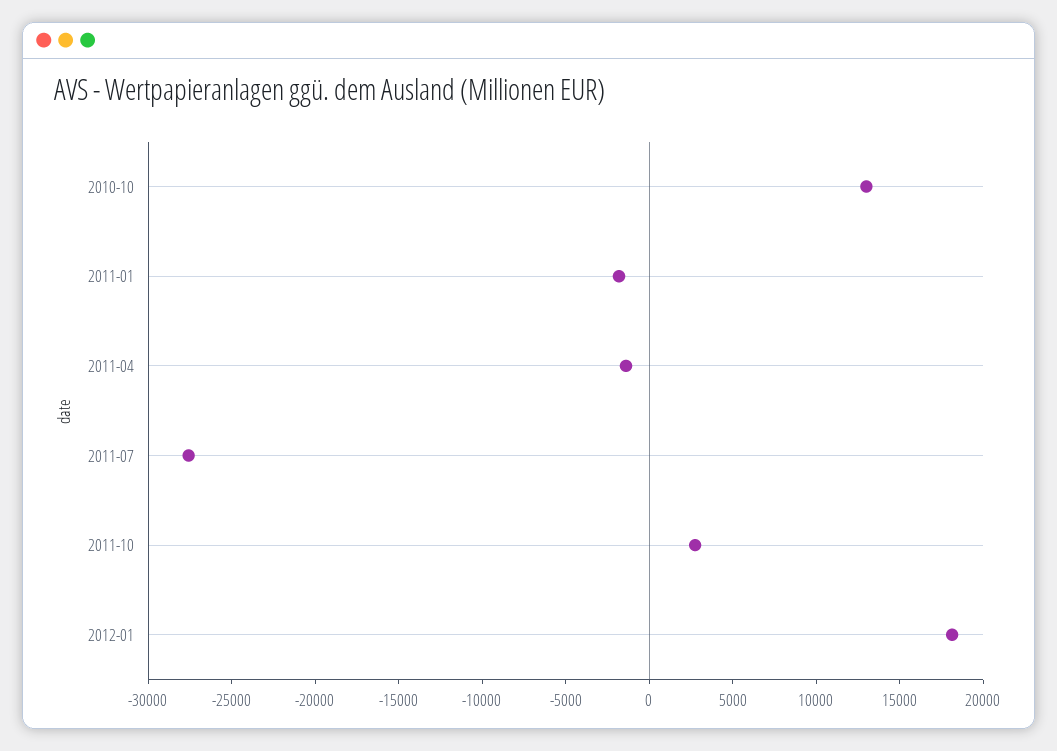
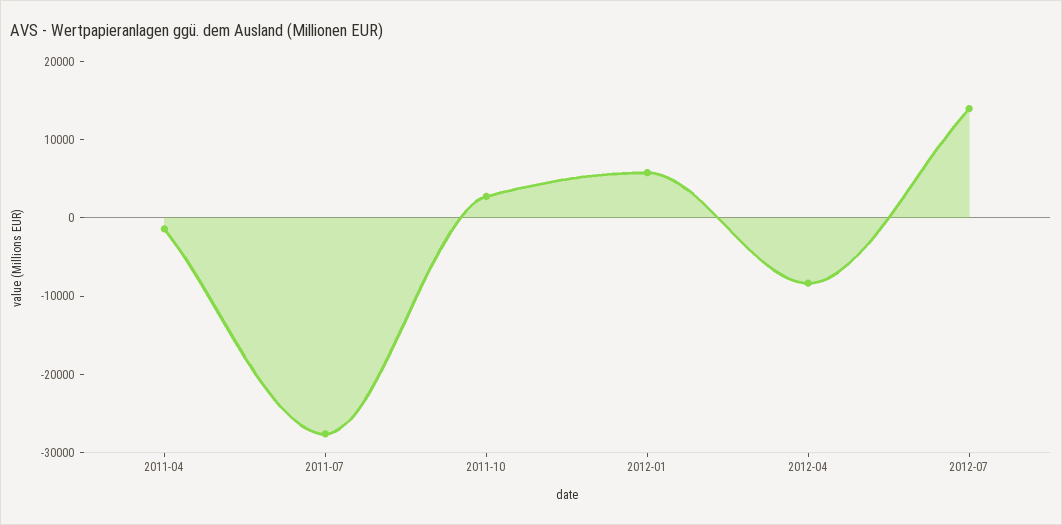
2010-10: 13000 -> none
2011-01: -2000 -> none
2012-01: 18000 -> 6000
2012-04: none -> -8000
2012-07: none -> 14000

